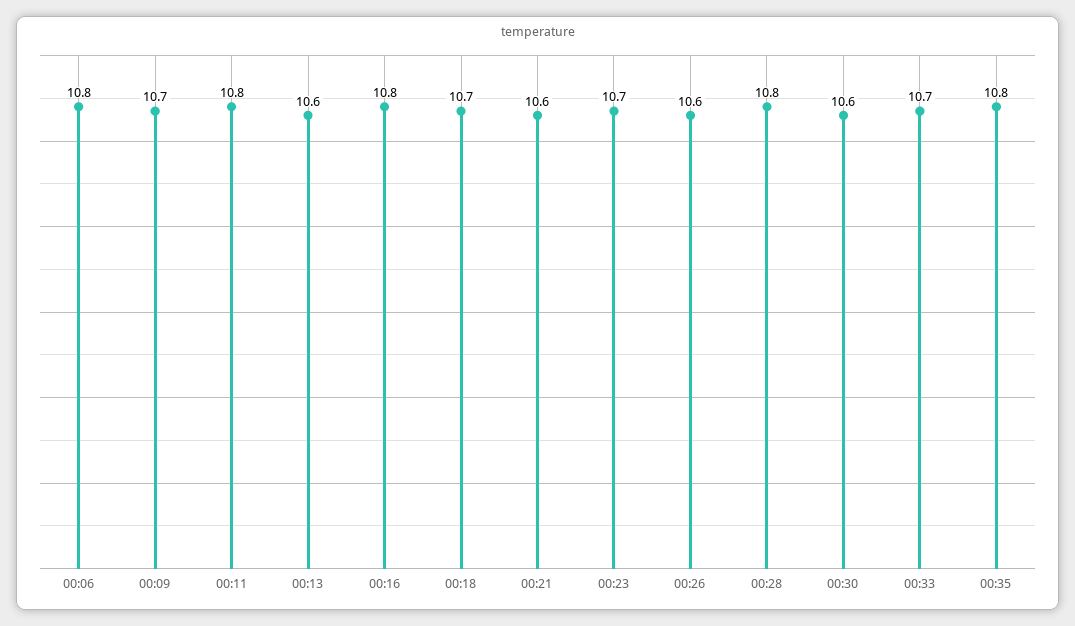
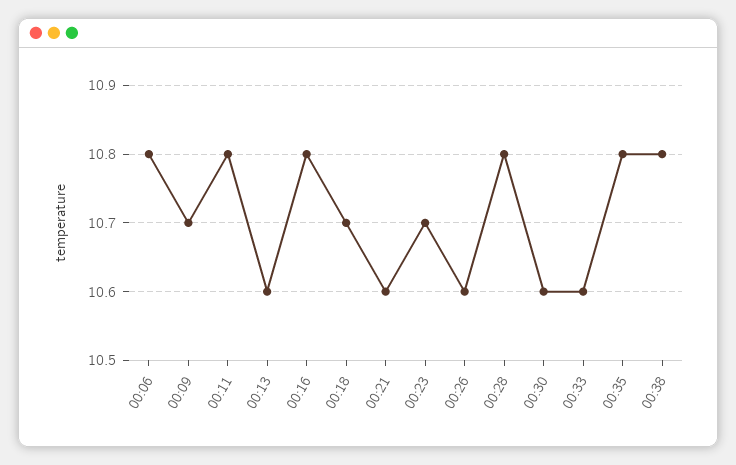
00:33: 10.7 -> 10.6
00:38: none -> 10.8

